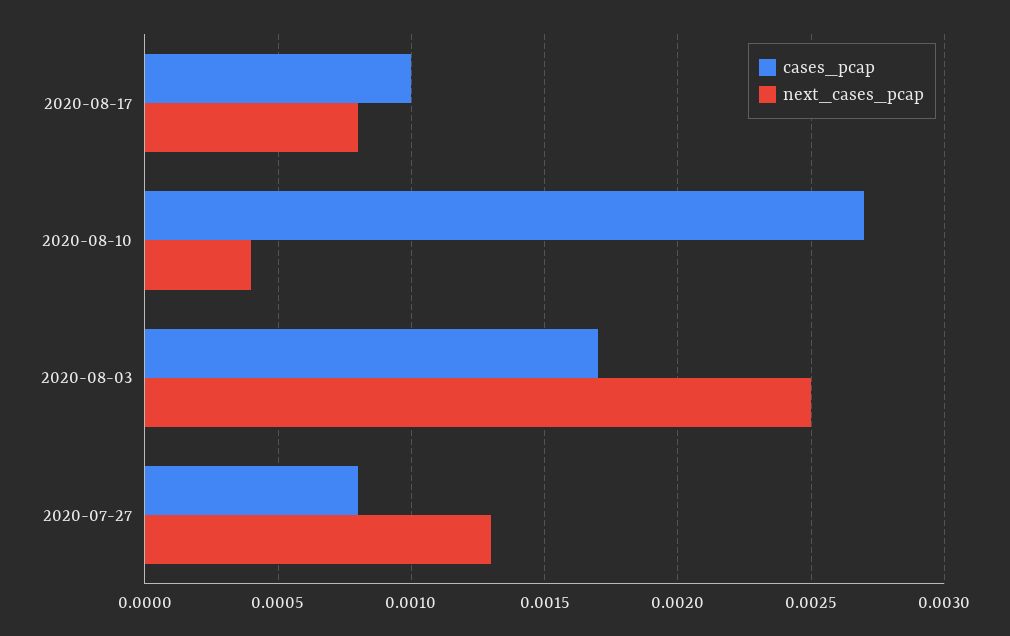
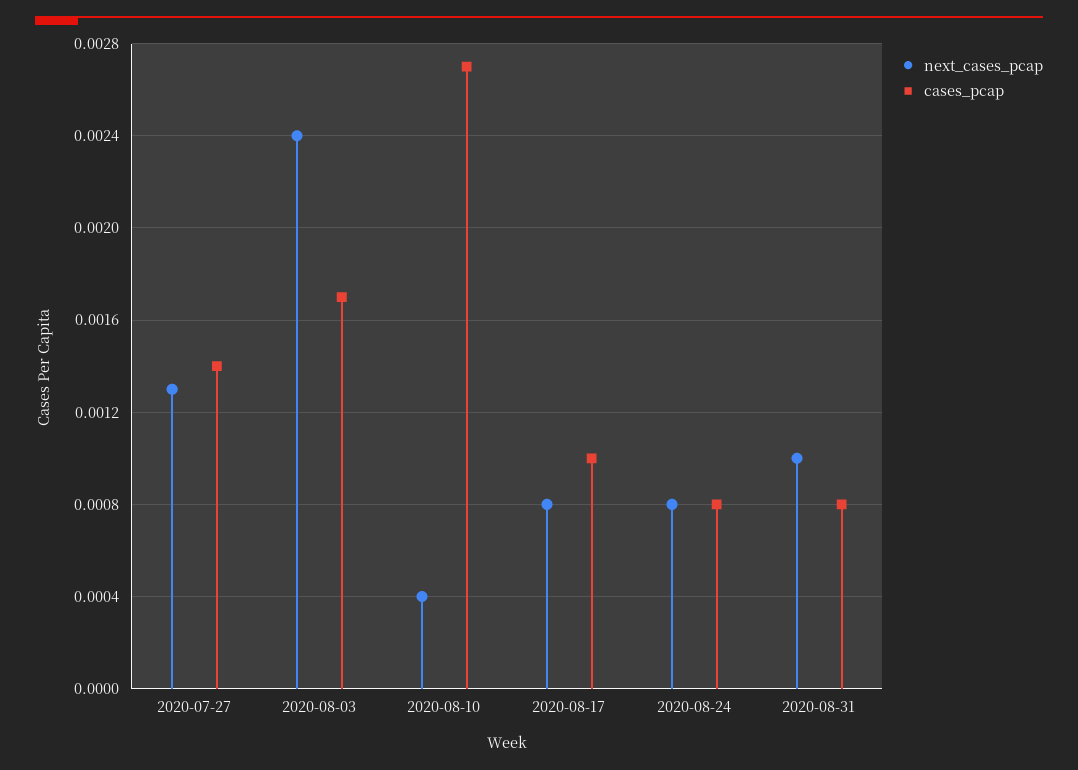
next_cases_pcap, 2020-08-03: 0.0025 -> 0.0024
cases_pcap, 2020-07-27: 0.0008 -> 0.0014
next_cases_pcap, 2020-08-24: none -> 0.0008
cases_pcap, 2020-08-24: none -> 0.0008
next_cases_pcap, 2020-08-31: none -> 0.001
cases_pcap, 2020-08-31: none -> 0.0008

